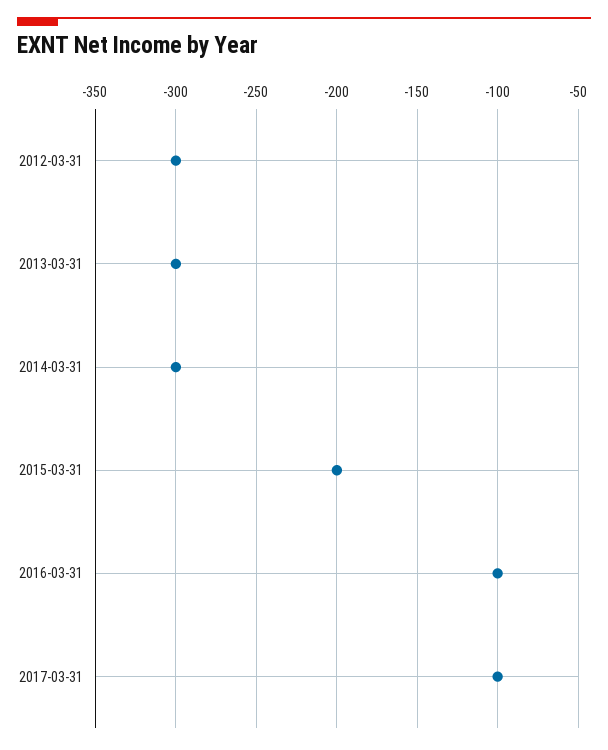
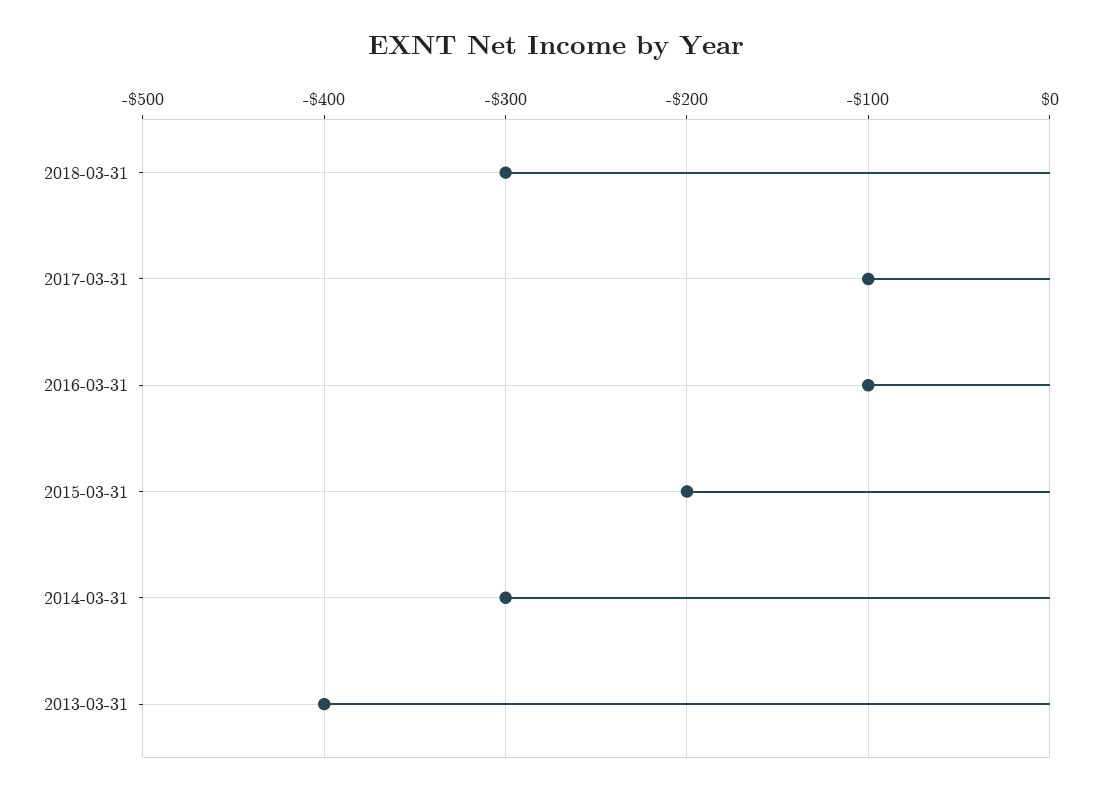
2012-03-31: -300 -> none
2013-03-31: -300 -> -400
2018-03-31: none -> -300

